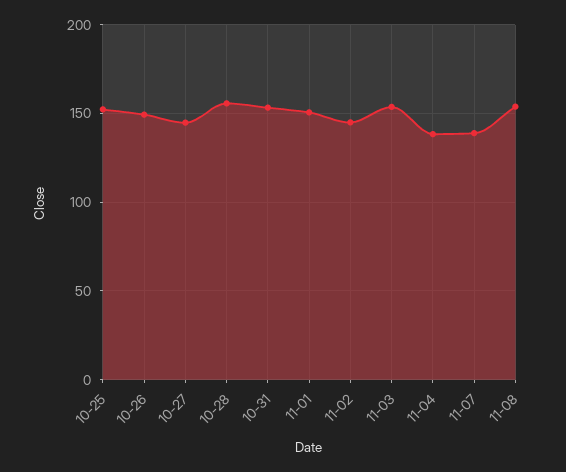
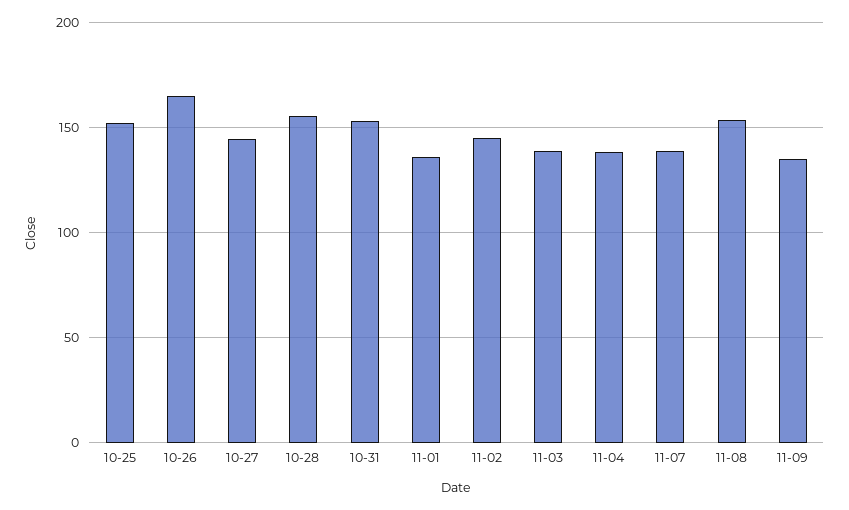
10-26: 150 -> 165
11-01: 150 -> 135
11-03: 155 -> 140
11-09: none -> 135

